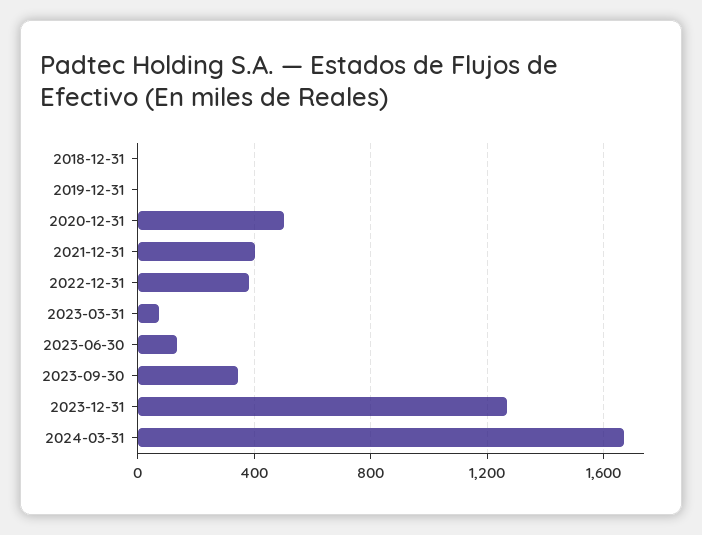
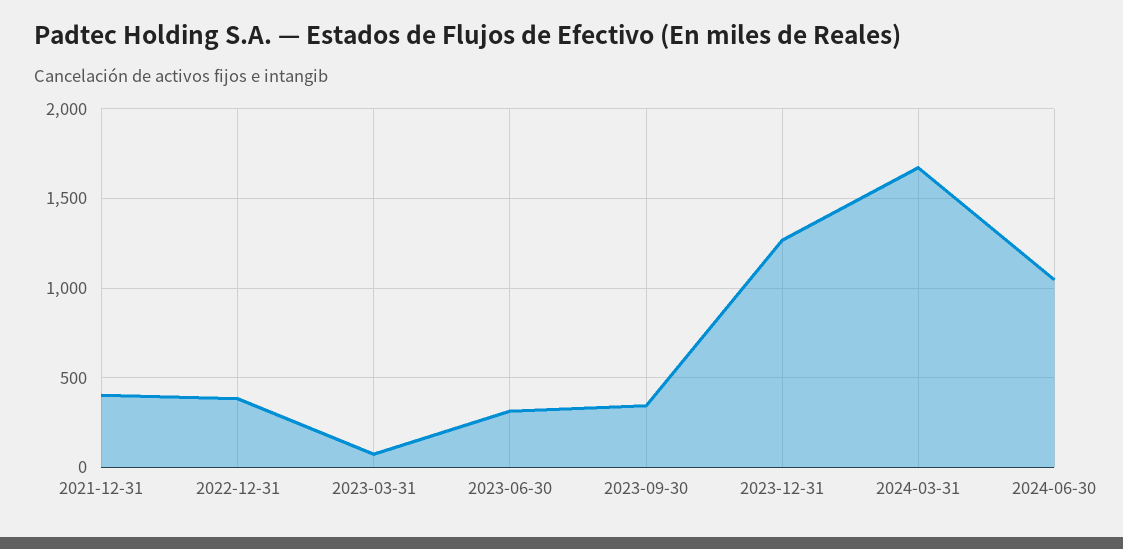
2018-12-31: 0 -> none
2019-12-31: 0 -> none
2020-12-31: 500 -> none
2023-06-30: 150 -> 300
2024-06-30: none -> 1050

